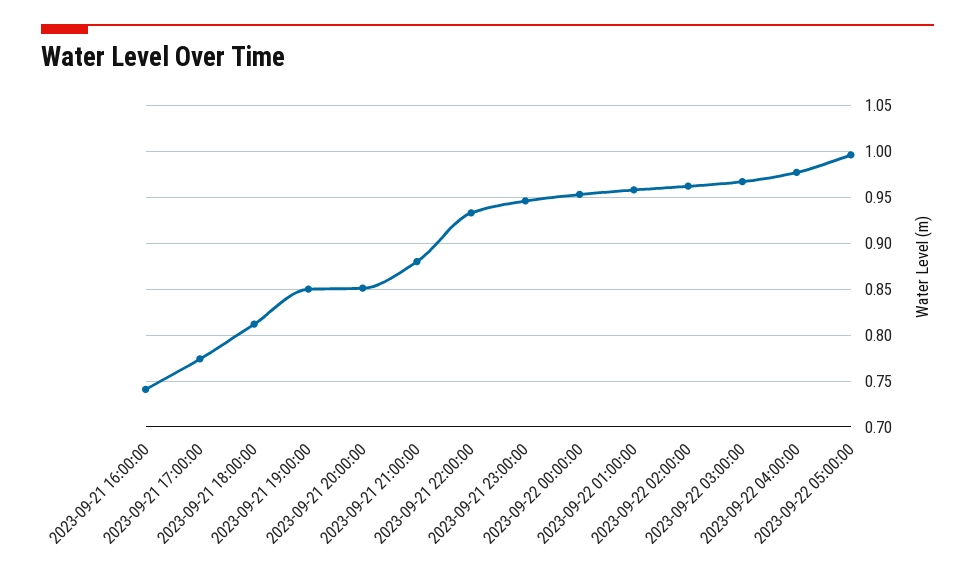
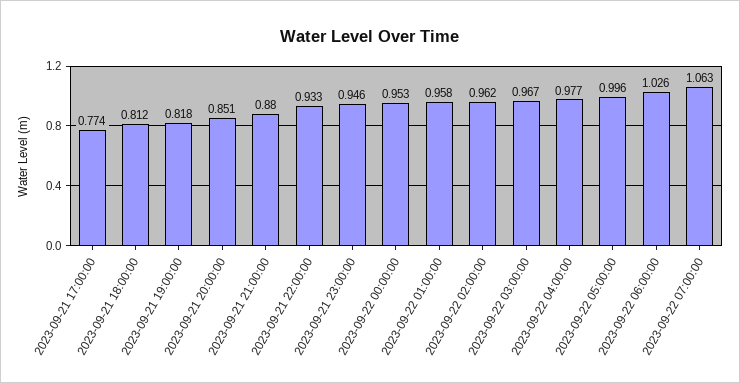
2023-09-21 16:00:00: 0.74 -> none
2023-09-21 19:00:00: 0.85 -> 0.818
2023-09-22 06:00:00: none -> 1.026
2023-09-22 07:00:00: none -> 1.063

